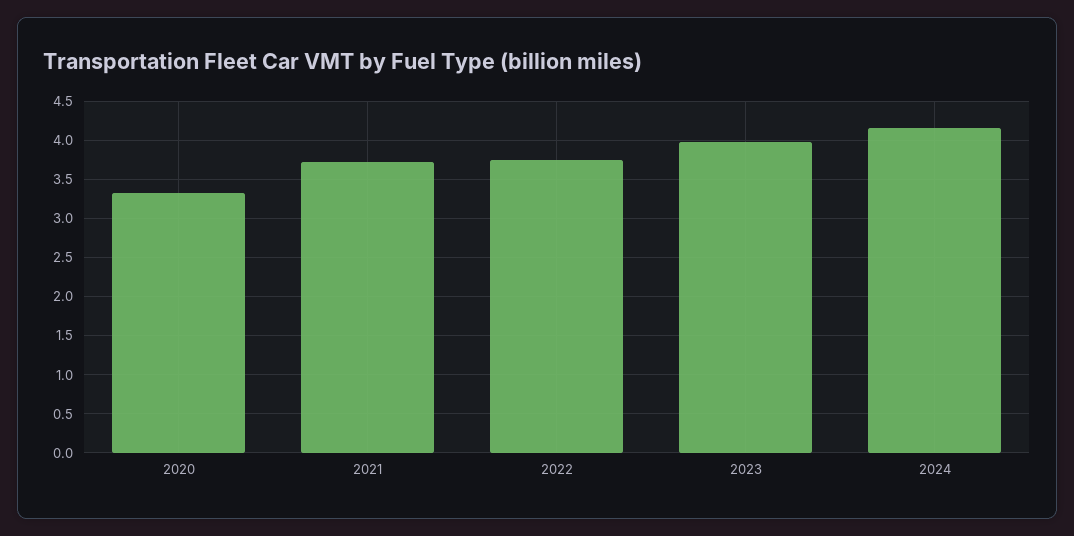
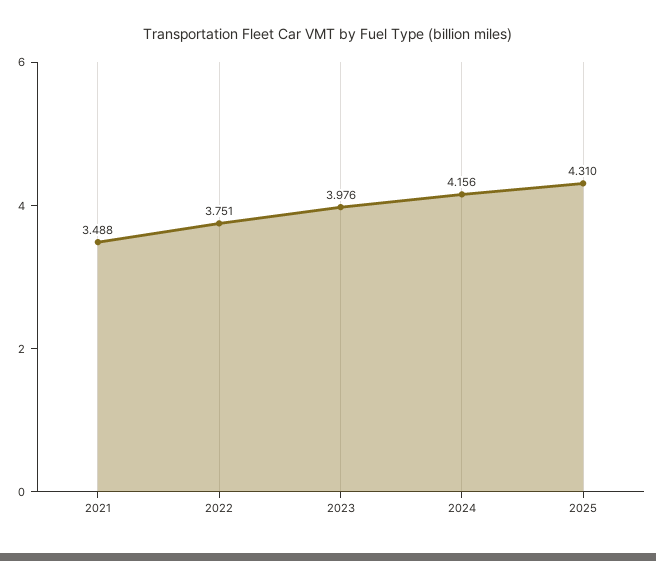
2020: 3.3 -> none
2021: 3.7 -> 3.488
2025: none -> 4.31

